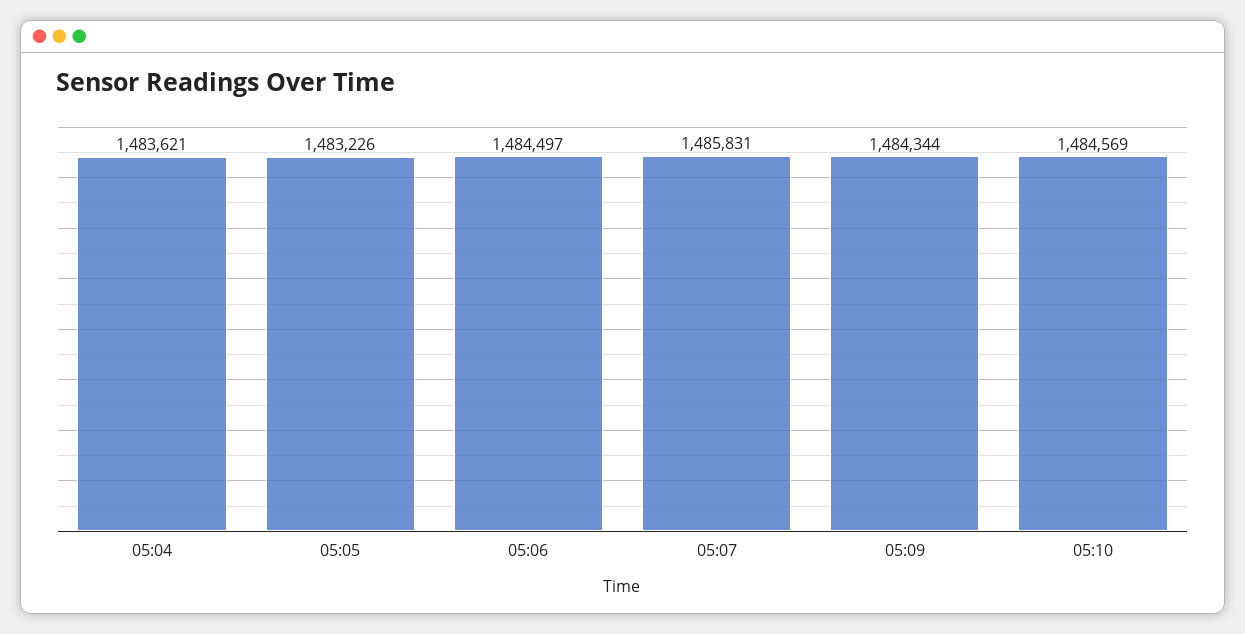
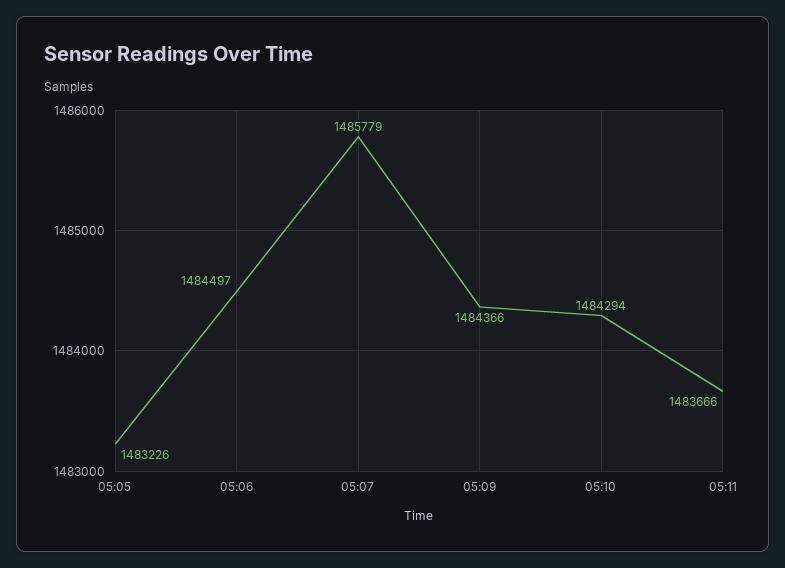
05:04: 1483621 -> none
05:07: 1485831 -> 1485779
05:09: 1484344 -> 1484366
05:10: 1484569 -> 1484294
05:11: none -> 1483666

